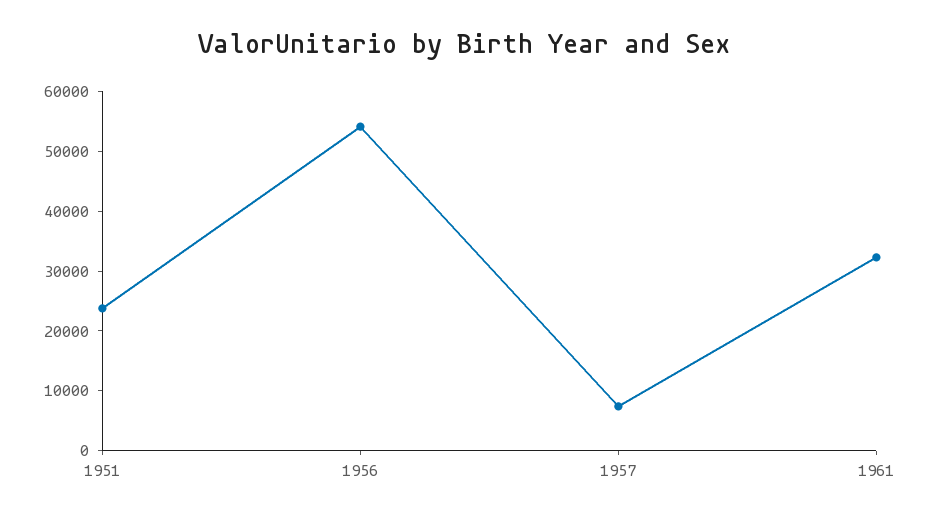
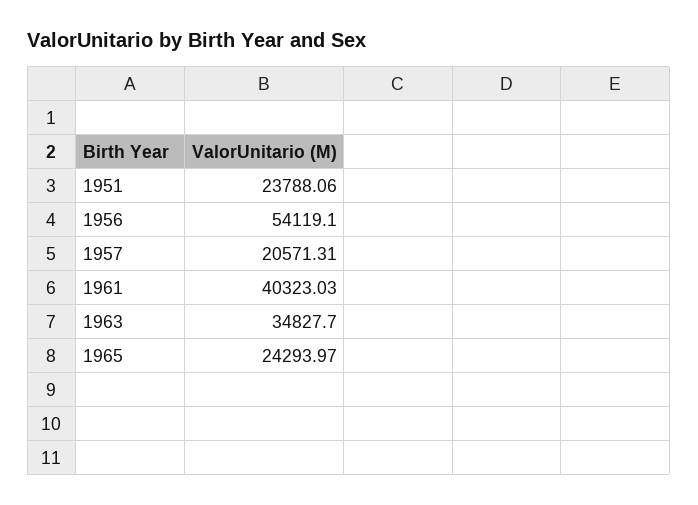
1957: 8000 -> 20571.31
1961: 32000 -> 40323.03
1963: none -> 34827.7
1965: none -> 24293.97

